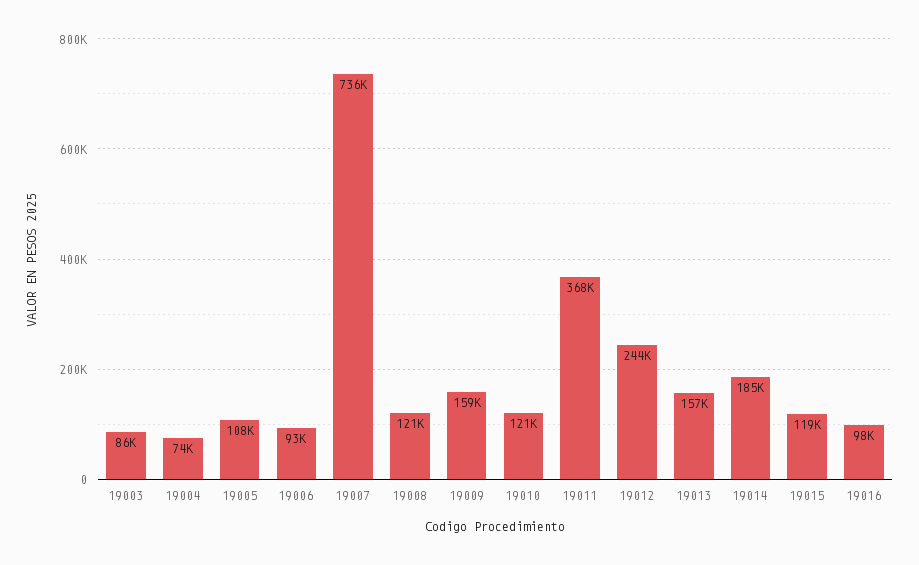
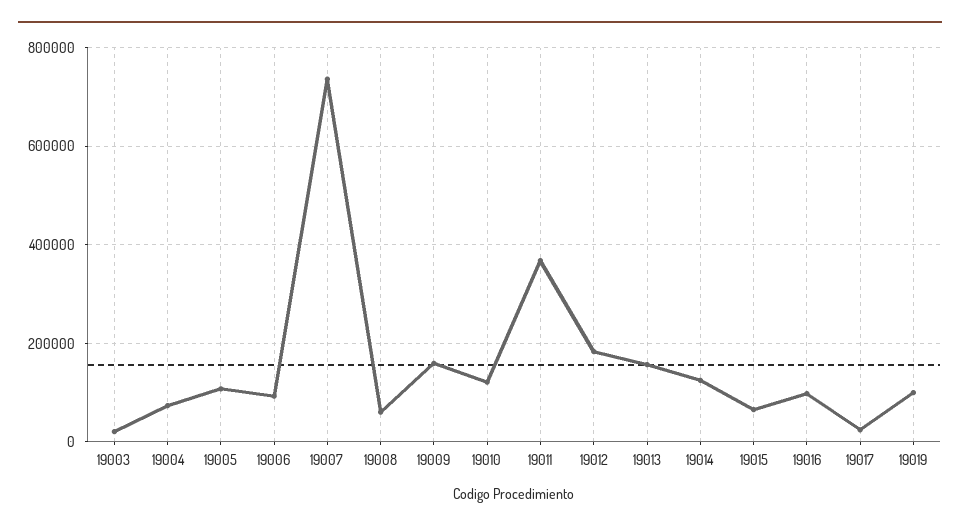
19003: 86000 -> 20000
19008: 121000 -> 60000
19012: 244000 -> 180000
19014: 185000 -> 120000
19015: 119000 -> 60000
19017: none -> 20000
19019: none -> 100000

